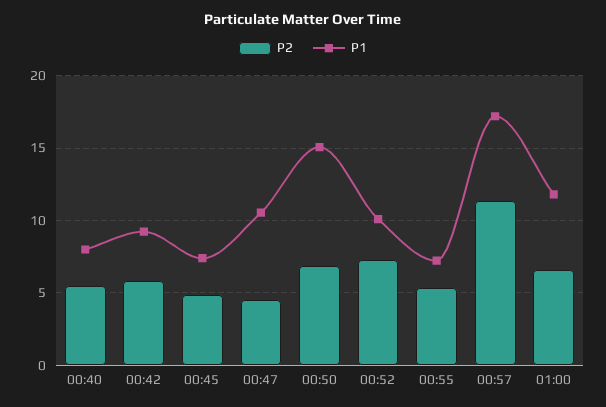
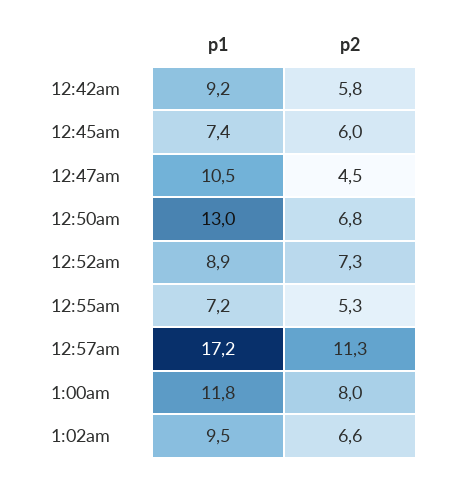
P2, 00:40: 5.5 -> none
P1, 00:40: 8 -> none
P2, 00:45: 5 -> 6
P1, 00:50: 15 -> 13
P1, 00:52: 10 -> 8.9
P2, 01:00: 6.5 -> 8
P1, 1:02am: none -> 9.5
P2, 1:02am: none -> 6.6

